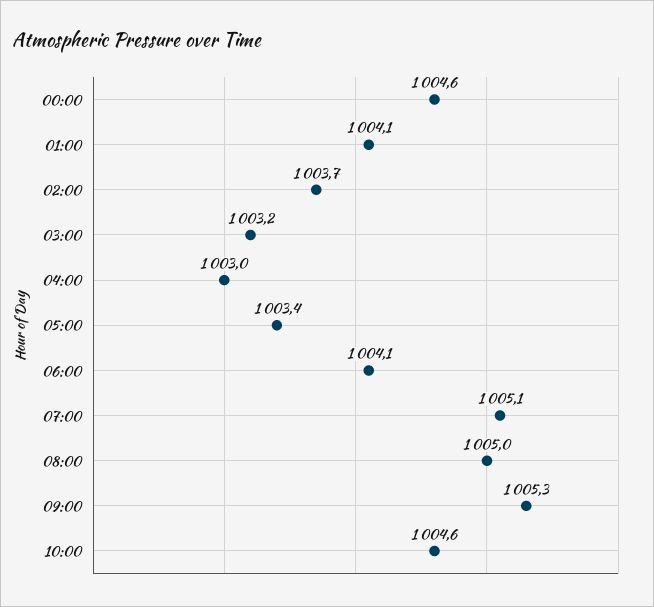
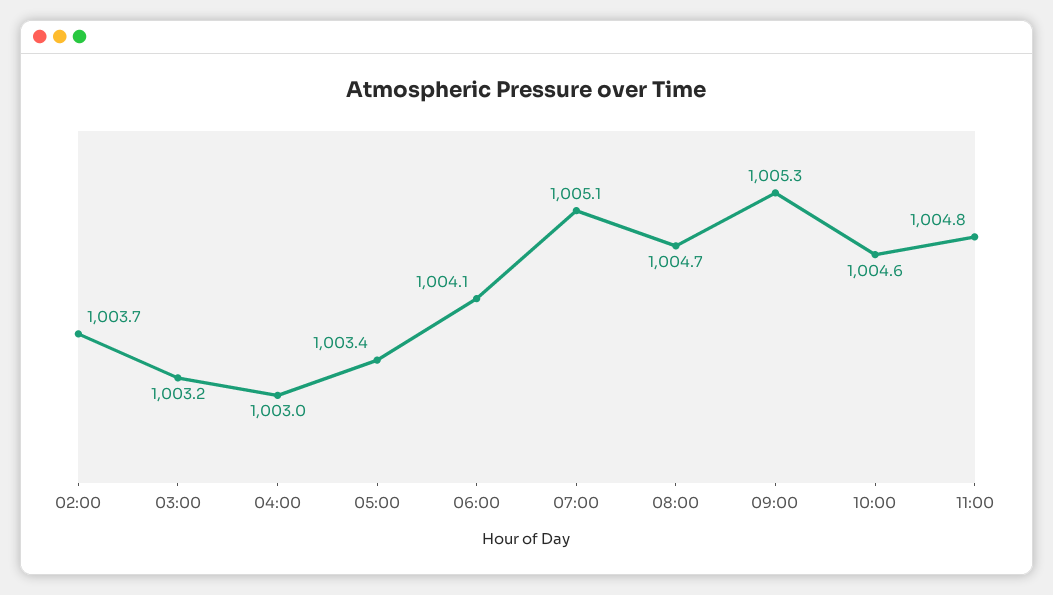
00:00: 1004.6 -> none
01:00: 1004.1 -> none
08:00: 1005 -> 1004.7
11:00: none -> 1004.8

